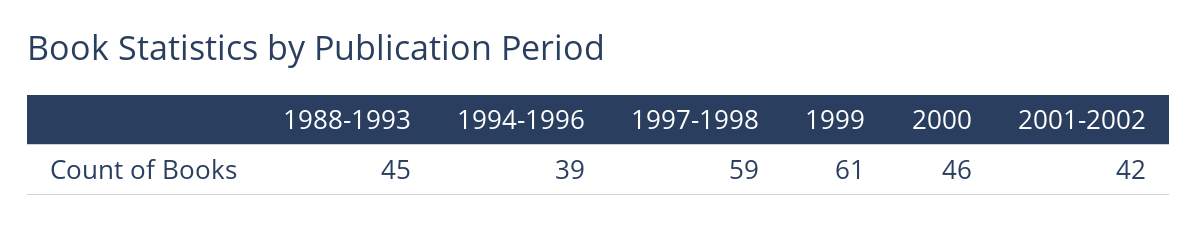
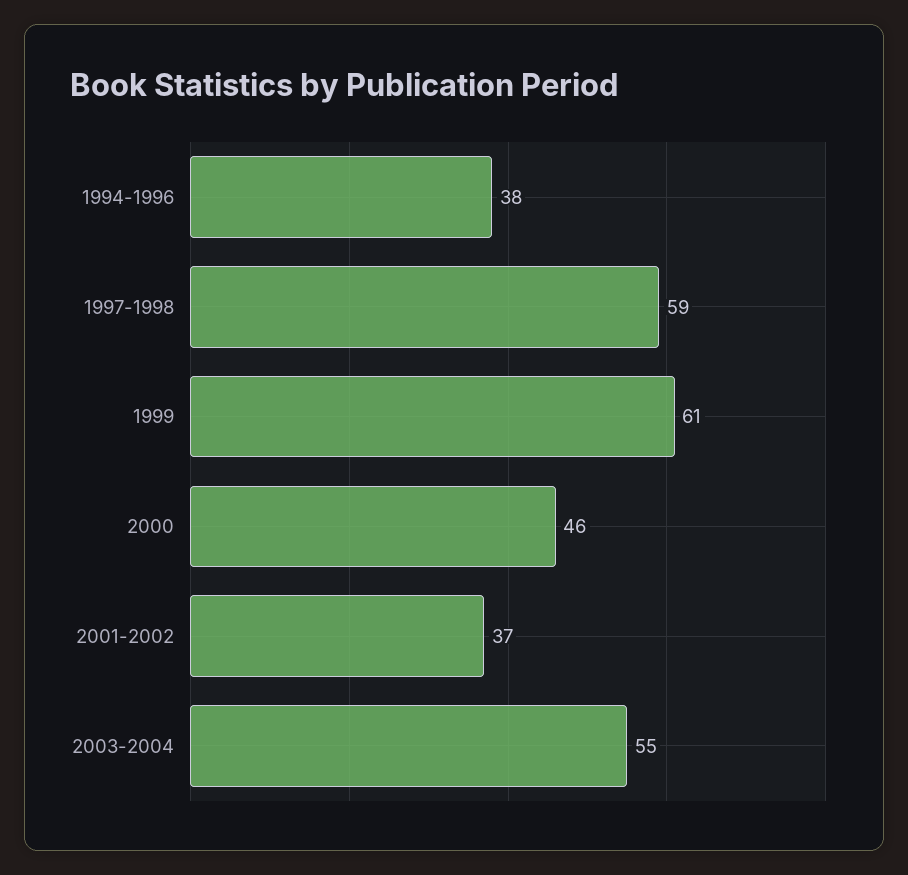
1988-1993: 45 -> none
1994-1996: 39 -> 38
2001-2002: 42 -> 37
2003-2004: none -> 55

